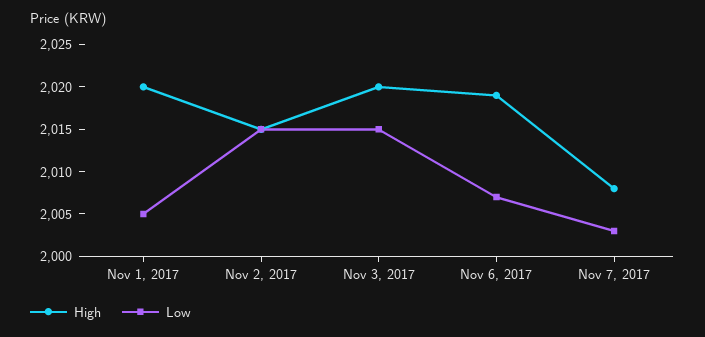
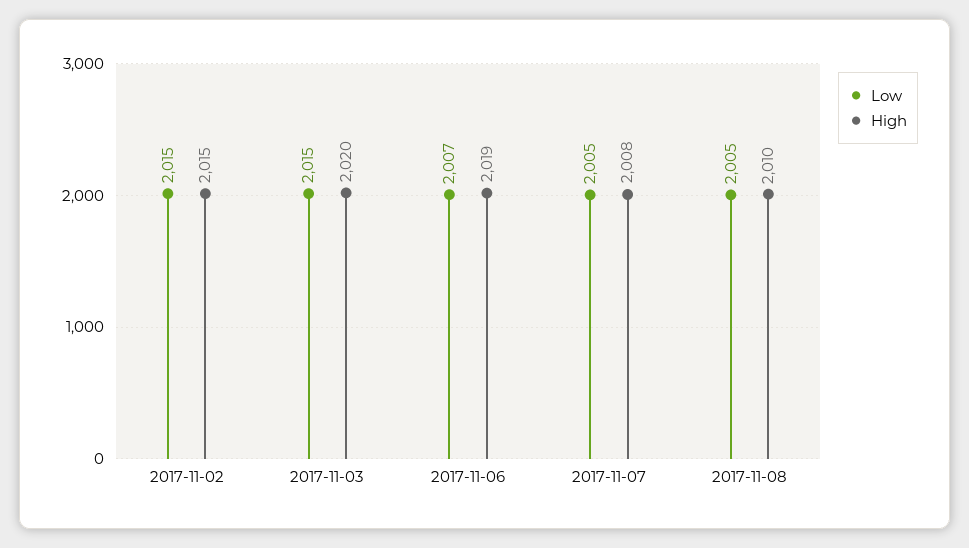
High, Nov 1, 2017: 2020 -> none
Low, Nov 1, 2017: 2005 -> none
Low, Nov 7, 2017: 2003 -> 2005
Low, 2017-11-08: none -> 2005
High, 2017-11-08: none -> 2010

